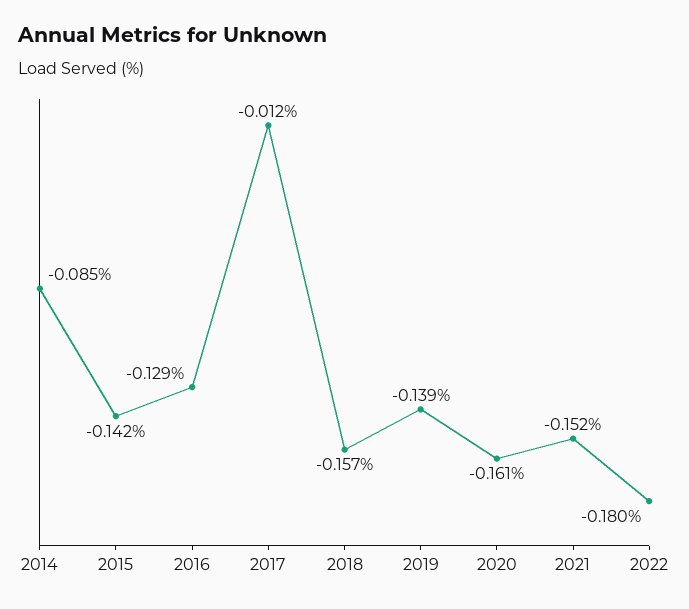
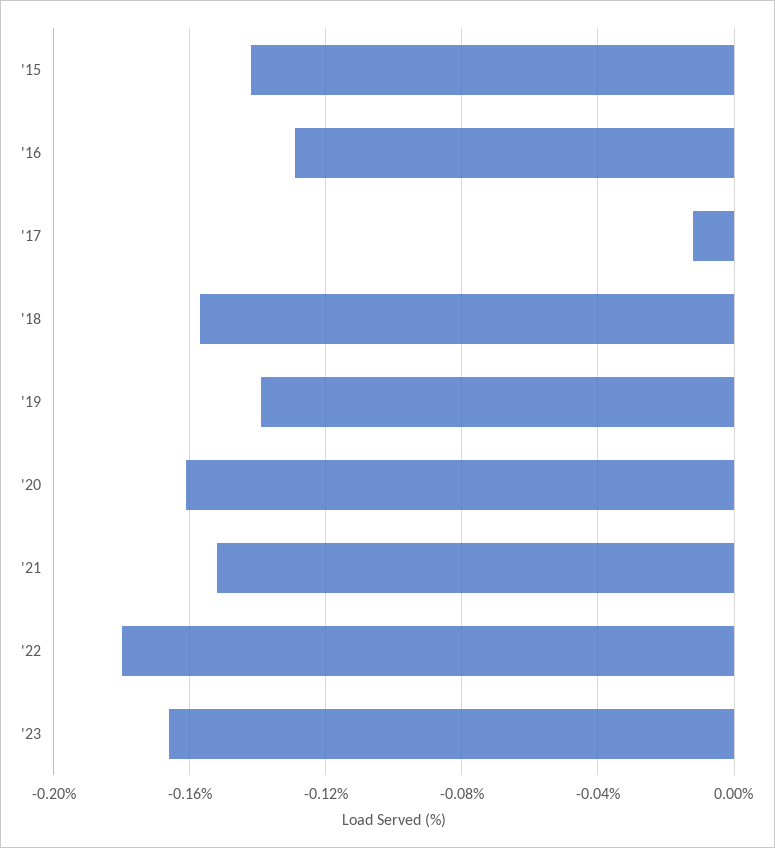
2014: -0.085 -> none
'23: none -> -0.165

